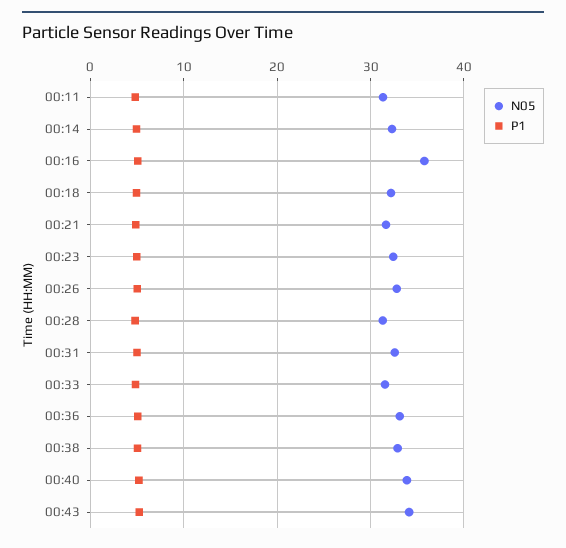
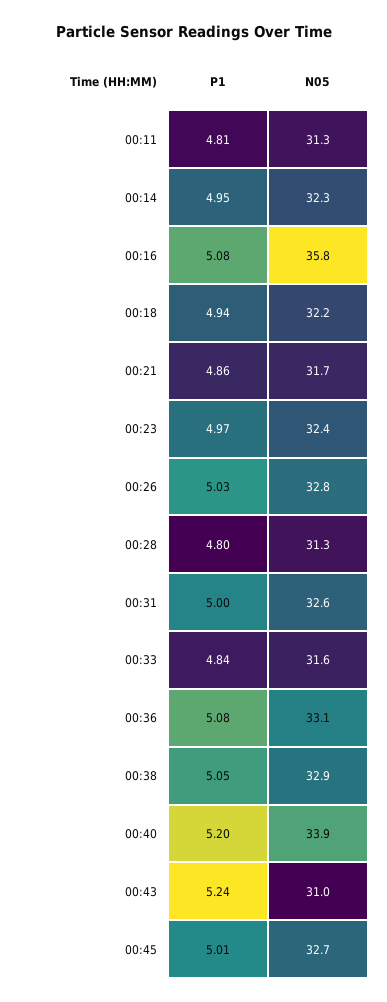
N05, 00:43: 34 -> 31
P1, 00:45: none -> 5.01
N05, 00:45: none -> 32.7

